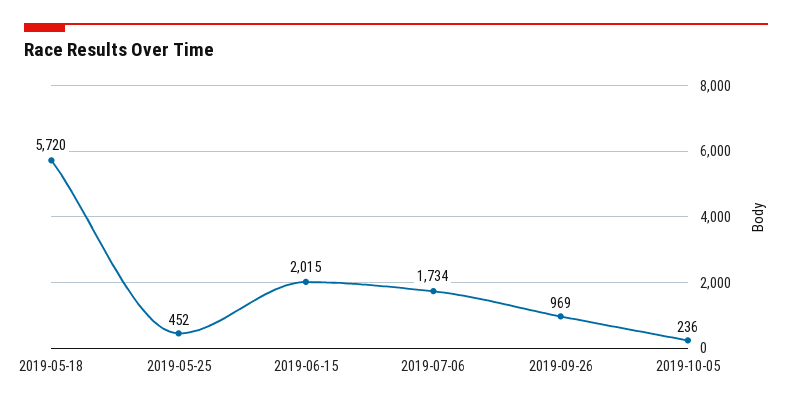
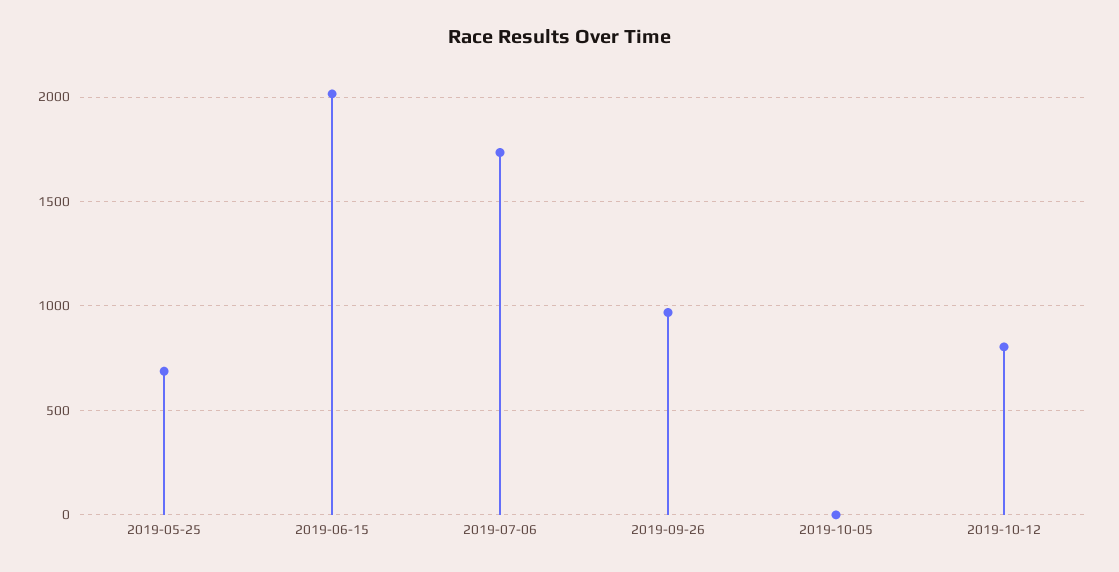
2019-05-18: 5720 -> none
2019-05-25: 452 -> 700
2019-10-05: 236 -> 0
2019-10-12: none -> 800

